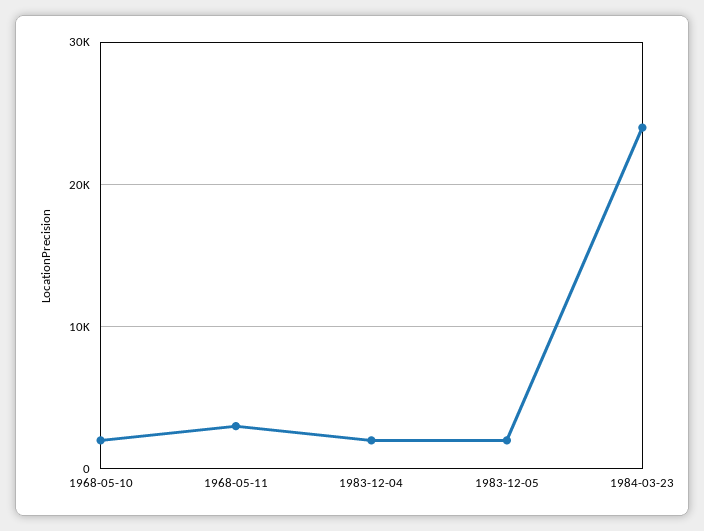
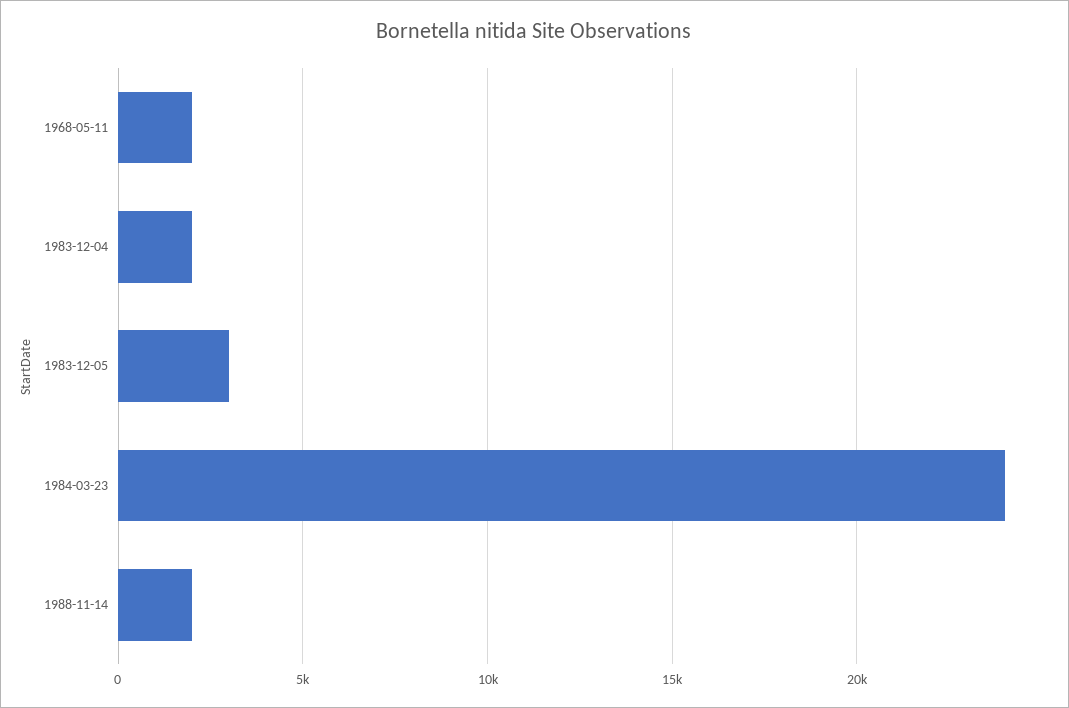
1968-05-10: 2000 -> none
1968-05-11: 3000 -> 2000
1983-12-05: 2000 -> 3000
1988-11-14: none -> 2000

